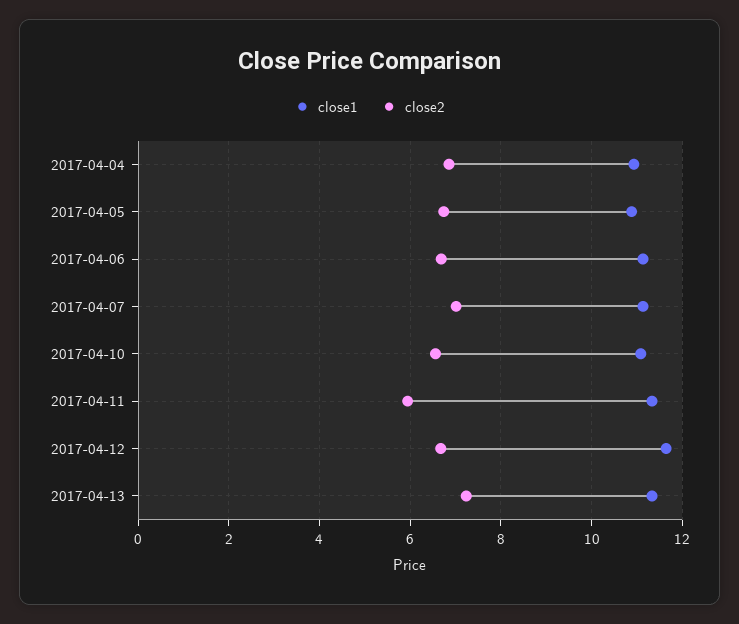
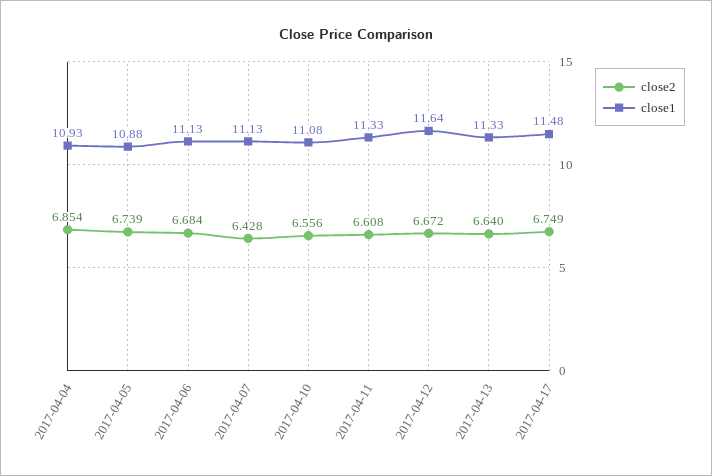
close2, 2017-04-07: 7 -> 6.428
close2, 2017-04-11: 6 -> 6.608
close2, 2017-04-13: 7.2 -> 6.64
close2, 2017-04-17: none -> 6.749
close1, 2017-04-17: none -> 11.48

